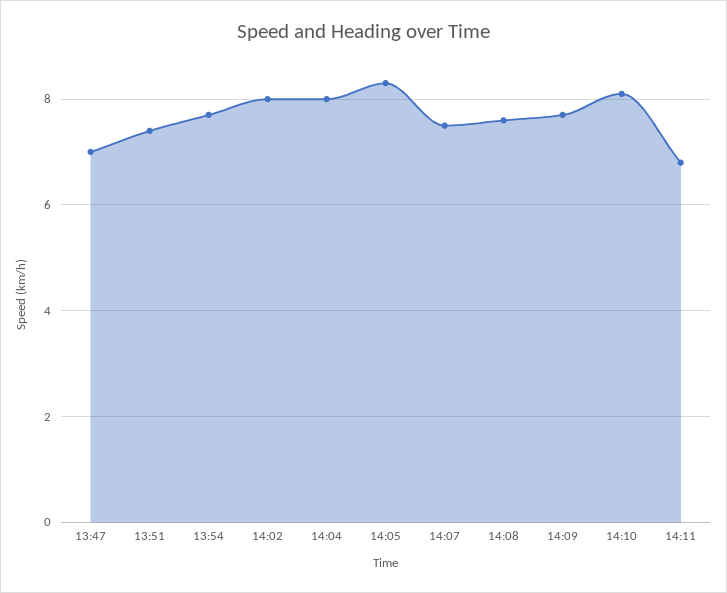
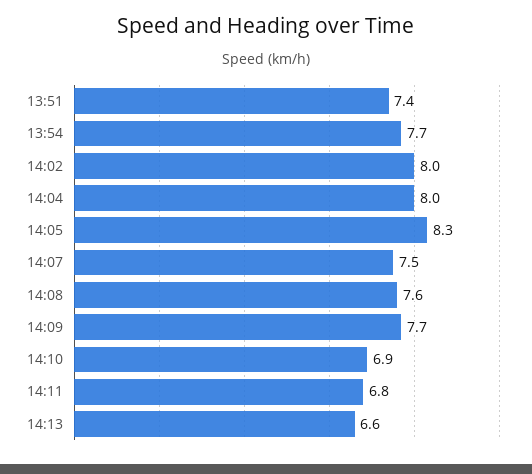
13:47: 7 -> none
14:10: 8 -> 6.9
14:13: none -> 6.6

